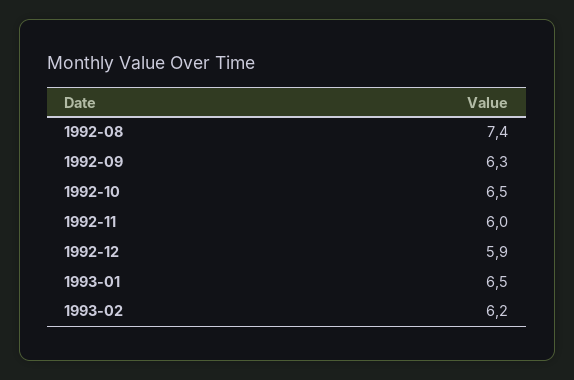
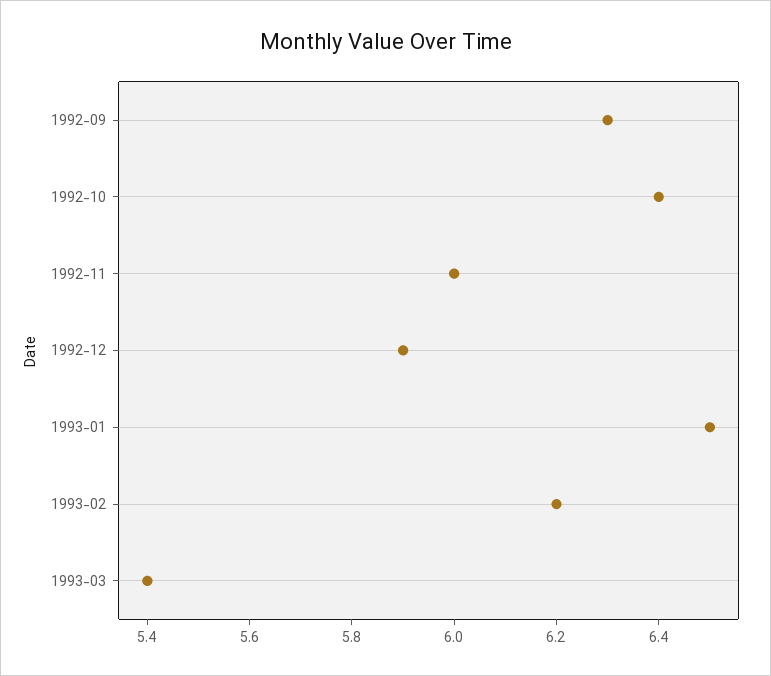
1992-08: 7.4 -> none
1992-10: 6.5 -> 6.4
1993-03: none -> 5.4

